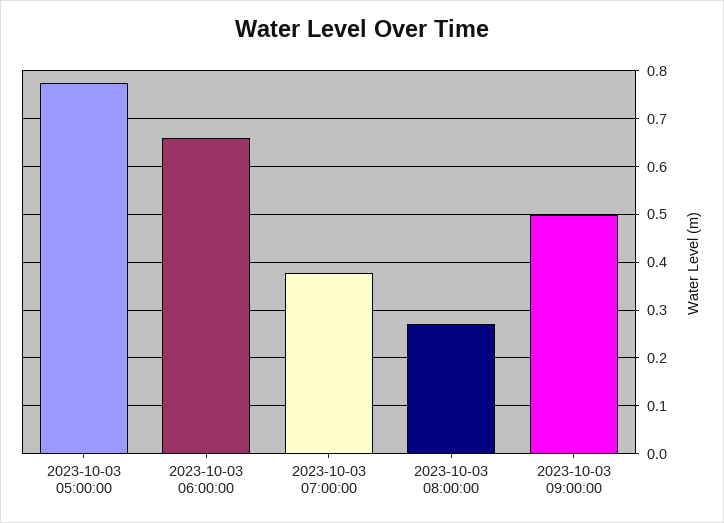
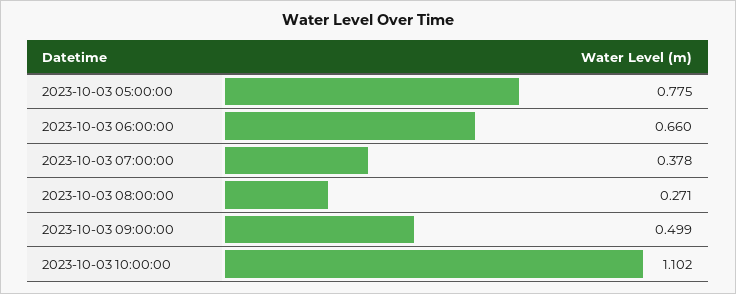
2023-10-03 10:00:00: none -> 1.102

